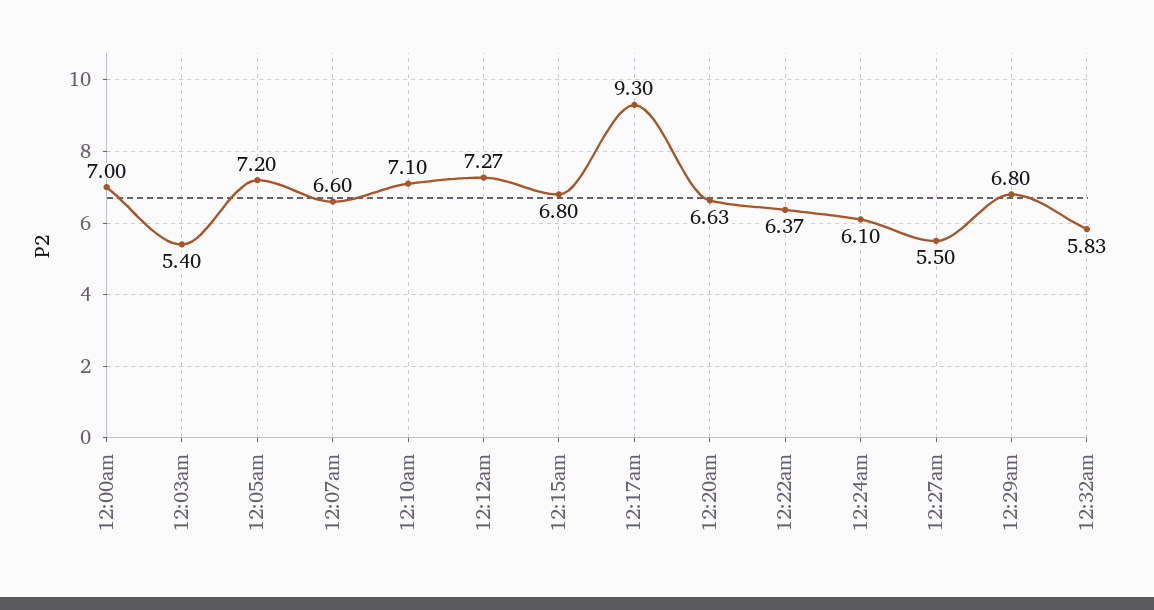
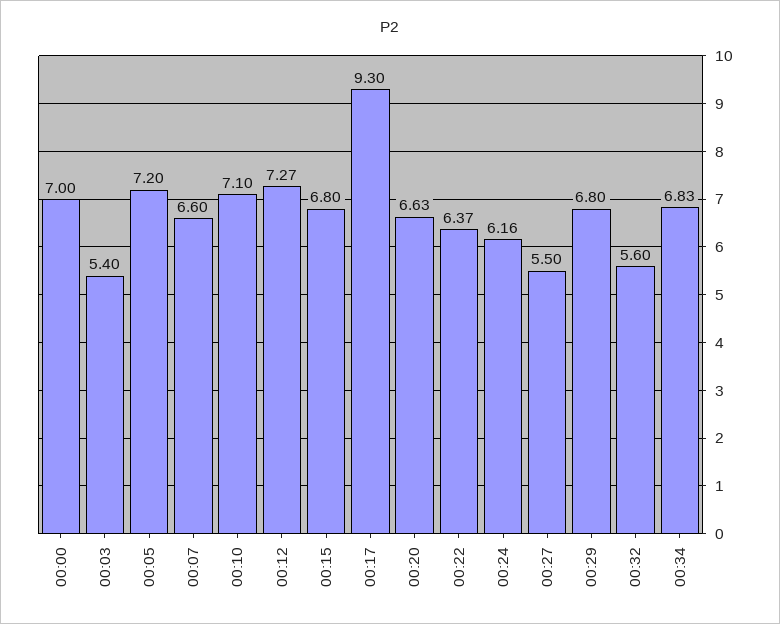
12:24am: 6.1 -> 6.16
12:32am: 5.83 -> 5.6
00:34: none -> 6.83

